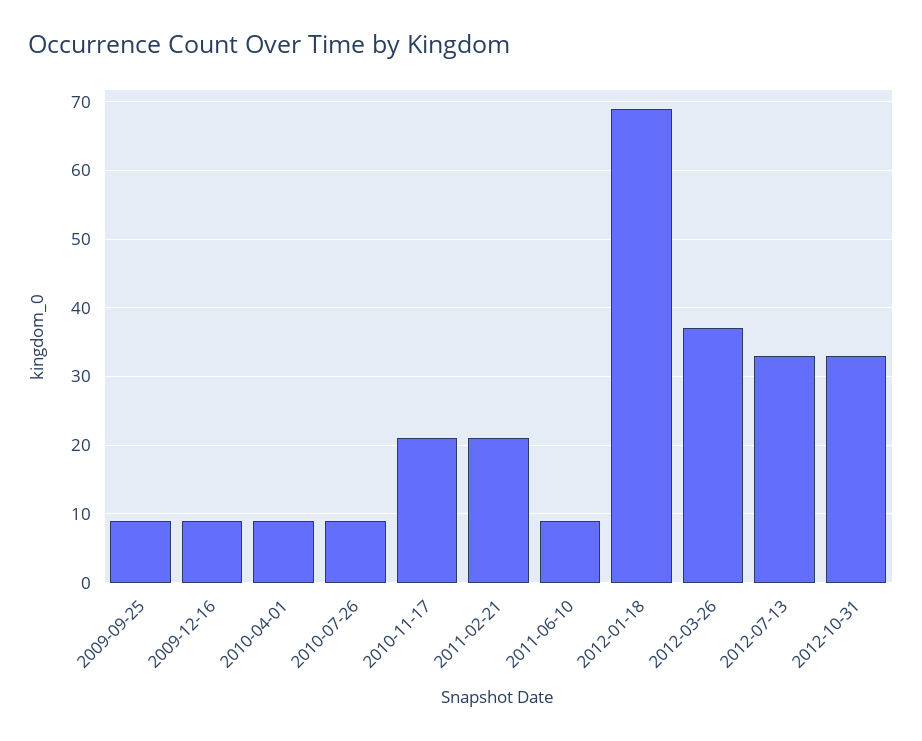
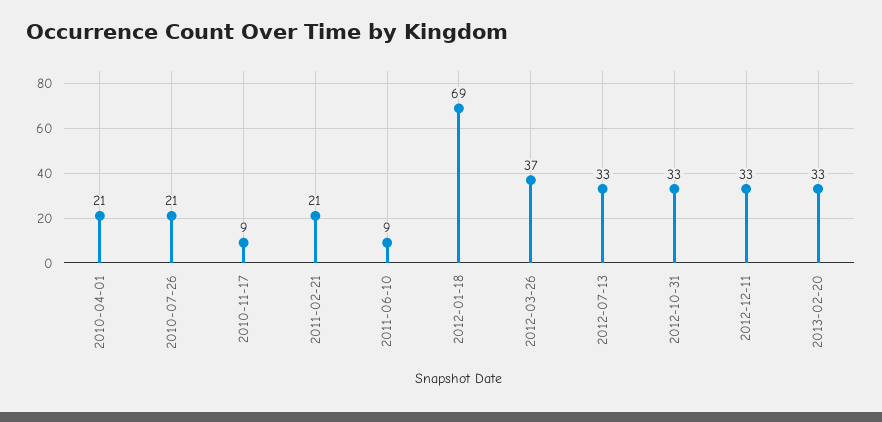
2009-09-25: 9 -> none
2009-12-16: 9 -> none
2010-04-01: 9 -> 21
2010-07-26: 9 -> 21
2010-11-17: 21 -> 9
2012-12-11: none -> 33
2013-02-20: none -> 33

